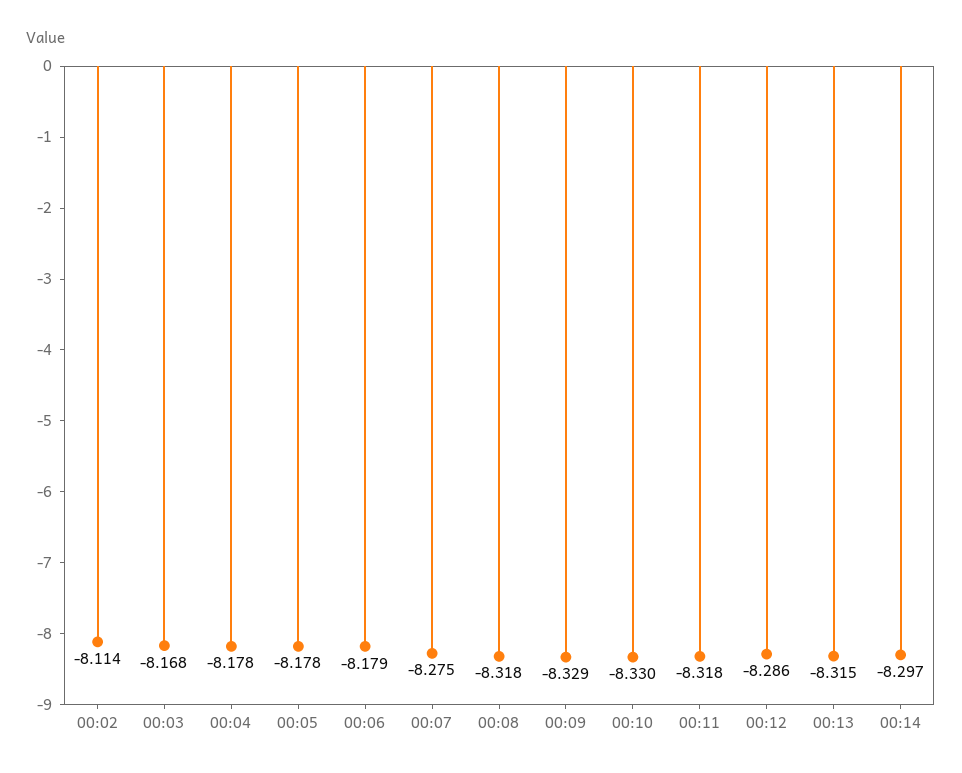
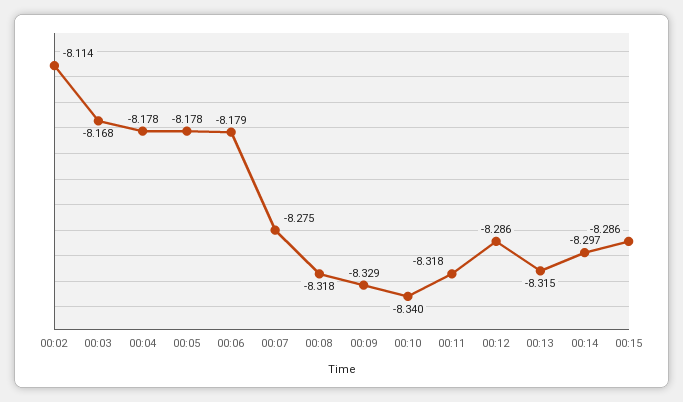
00:10: -8.33 -> -8.34
00:15: none -> -8.286

